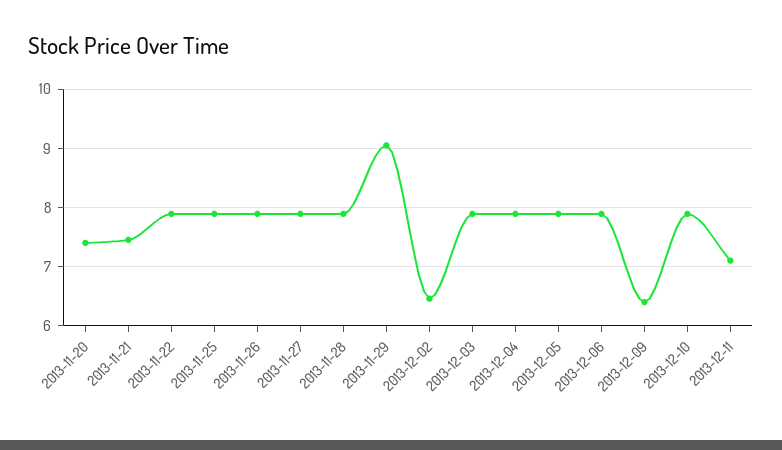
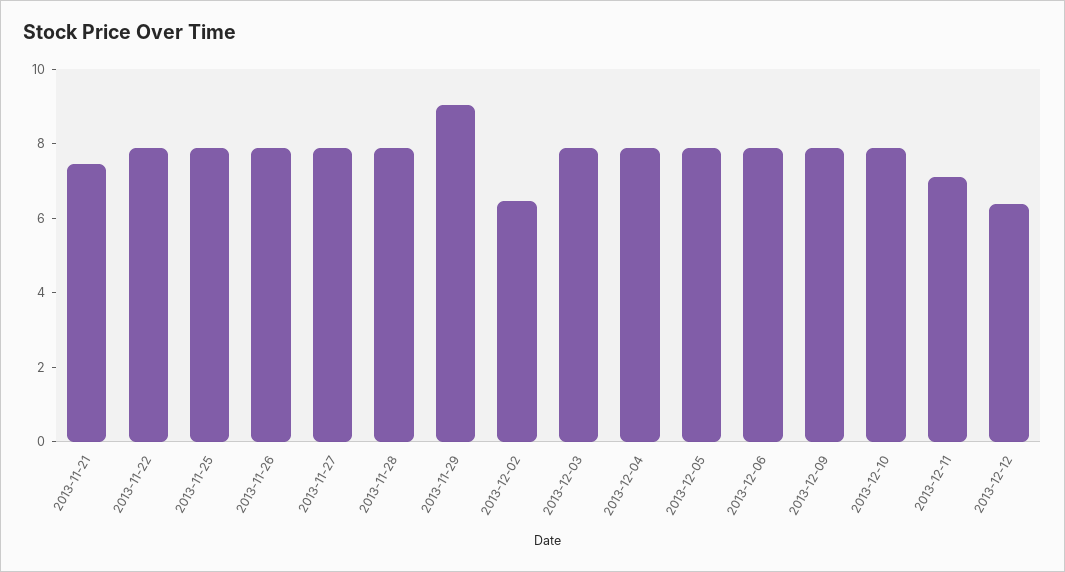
2013-11-20: 7.4 -> none
2013-12-09: 6.4 -> 8
2013-12-12: none -> 6.5

